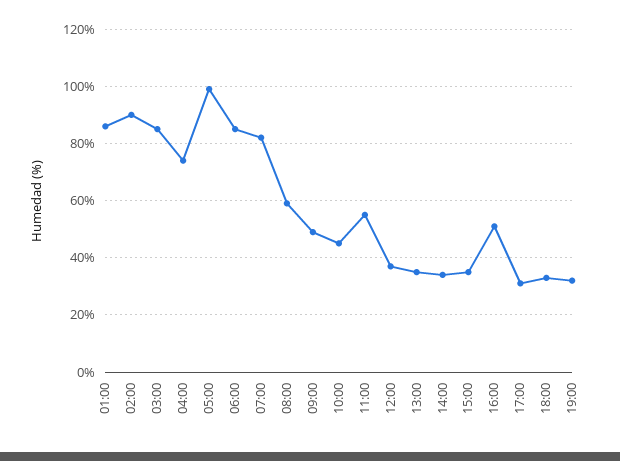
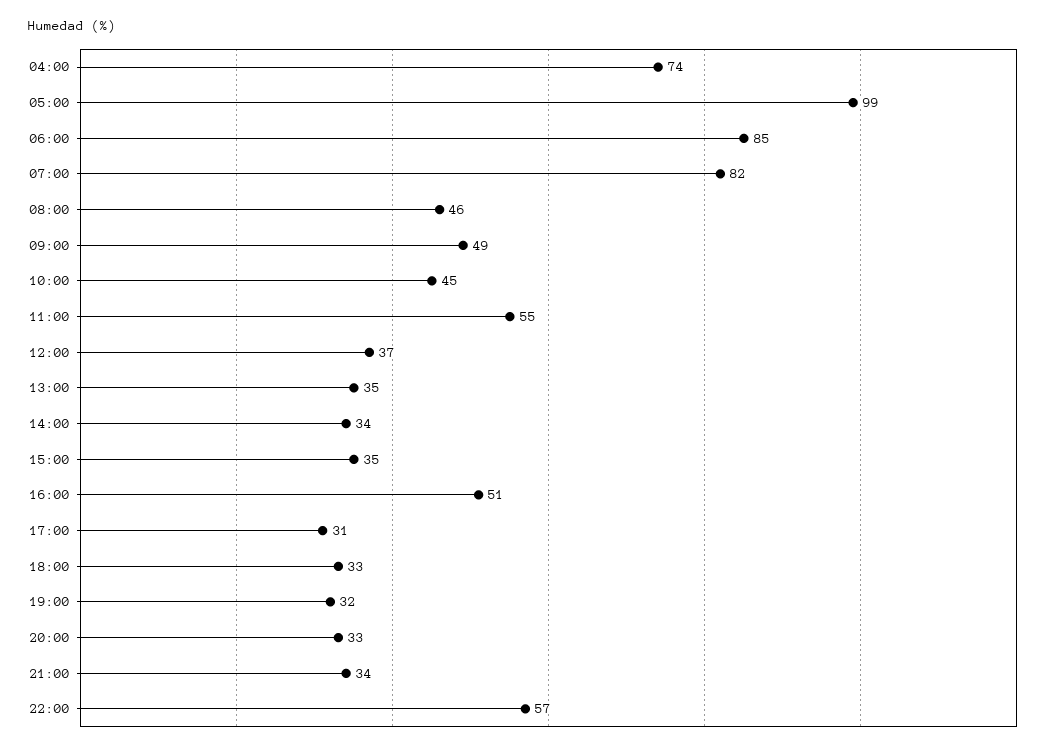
01:00: 85 -> none
02:00: 90 -> none
03:00: 85 -> none
08:00: 60 -> 46
20:00: none -> 33
21:00: none -> 34
22:00: none -> 57

